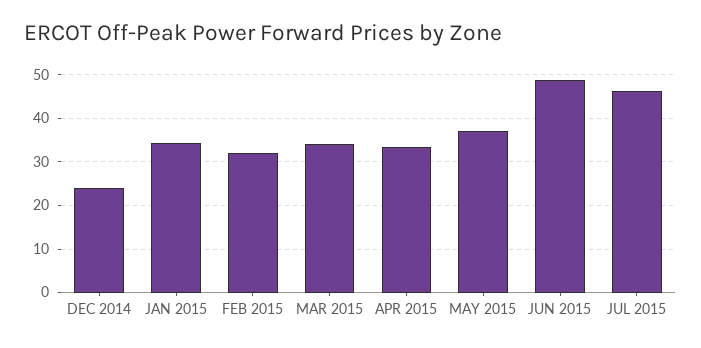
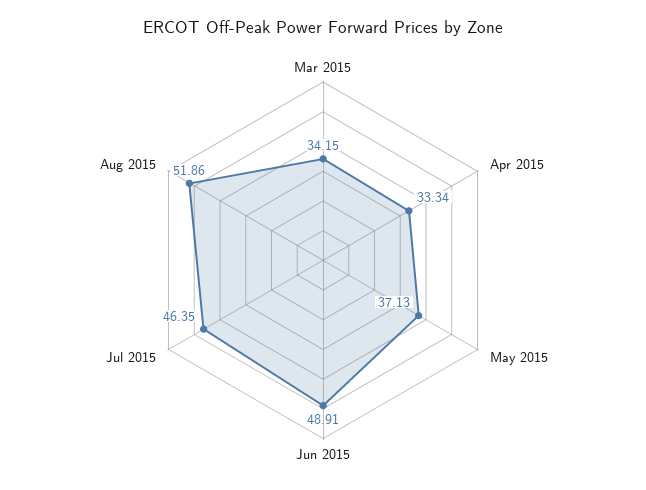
DEC 2014: 24 -> none
JAN 2015: 34 -> none
FEB 2015: 32 -> none
Aug 2015: none -> 51.86

